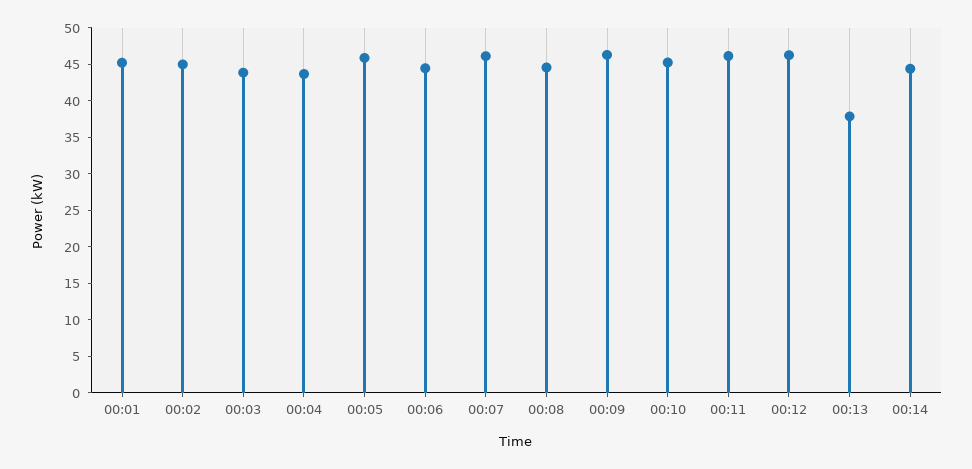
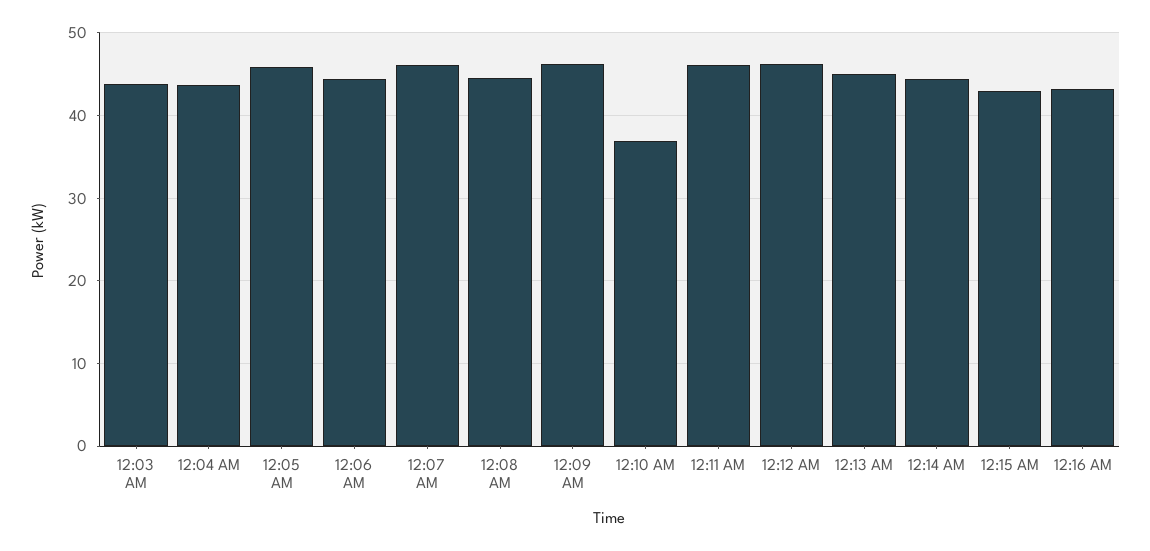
00:01: 45 -> none
00:02: 45 -> none
00:10: 45 -> 37
00:13: 37.5 -> 45
12:15 AM: none -> 43
12:16 AM: none -> 43

